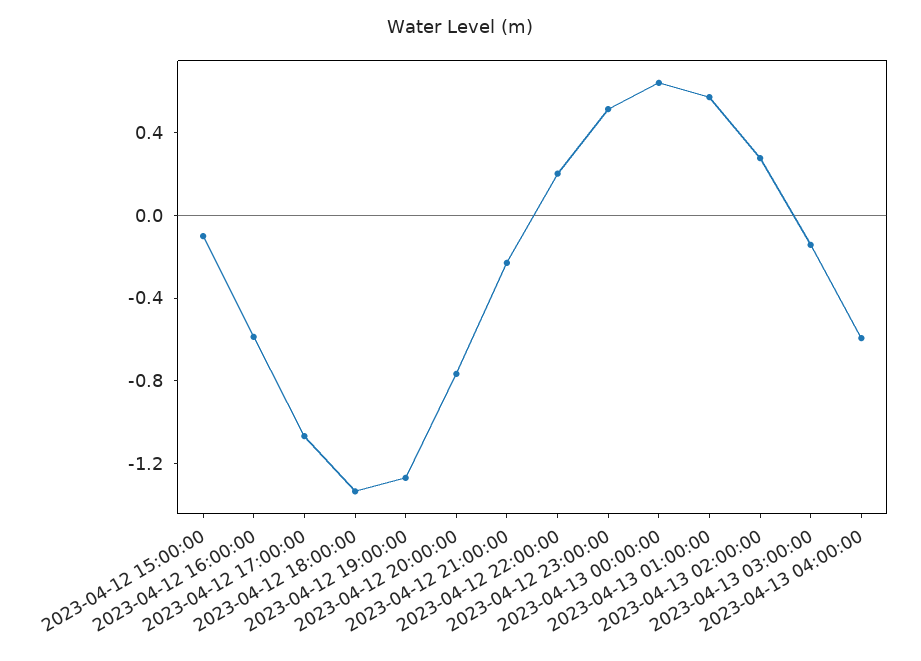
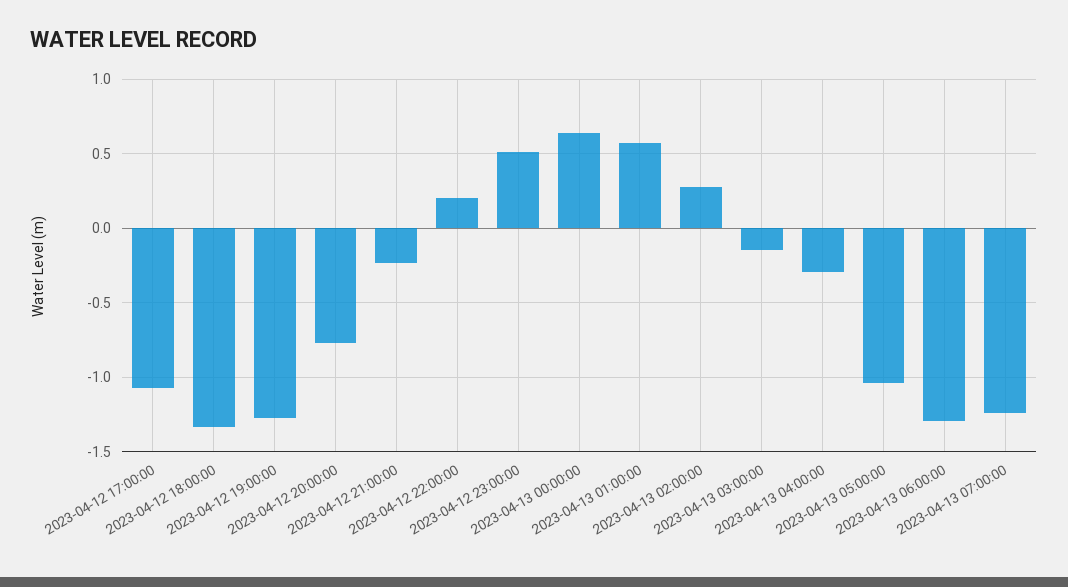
2023-04-12 15:00:00: -0.1 -> none
2023-04-12 16:00:00: -0.6 -> none
2023-04-13 04:00:00: -0.6 -> -0.3
2023-04-13 05:00:00: none -> -1.05
2023-04-13 06:00:00: none -> -1.3
2023-04-13 07:00:00: none -> -1.25

